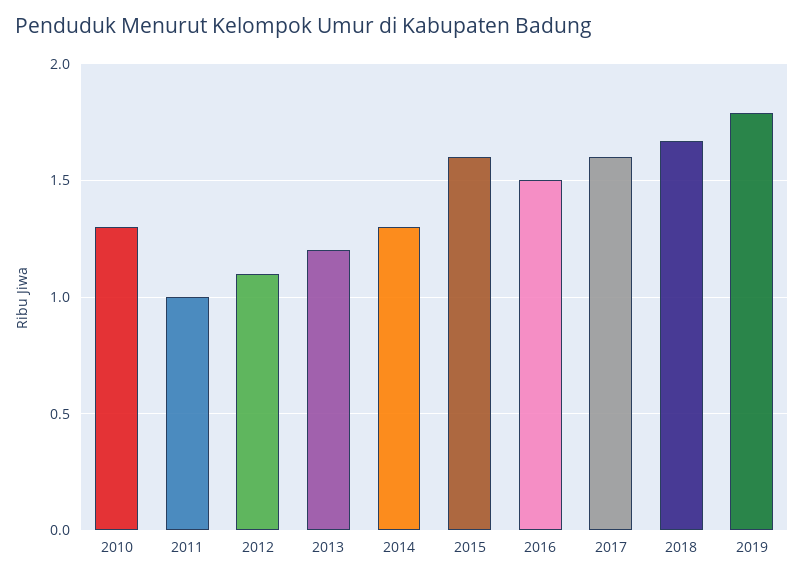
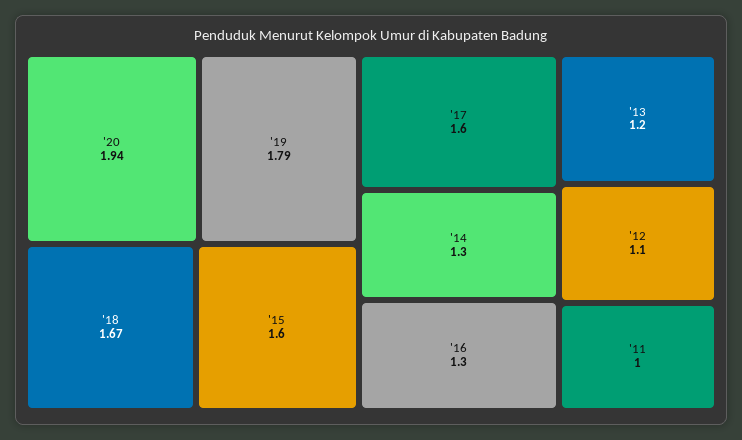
2010: 1.3 -> none
2016: 1.5 -> 1.3
'20: none -> 1.94

